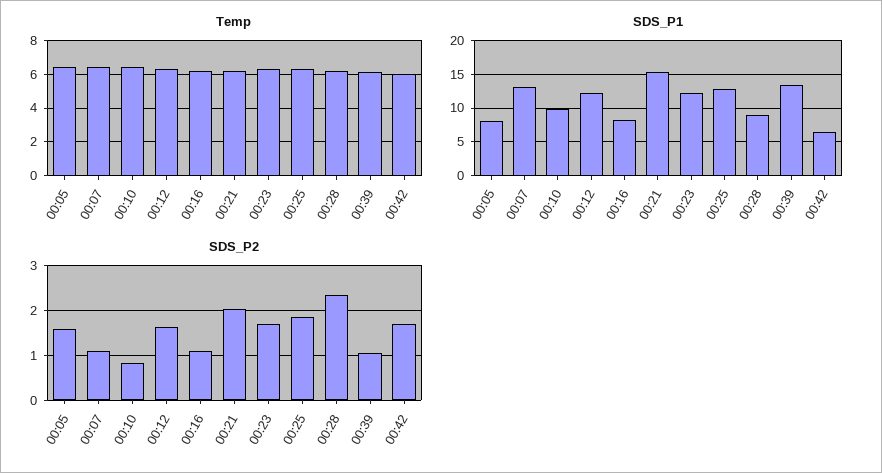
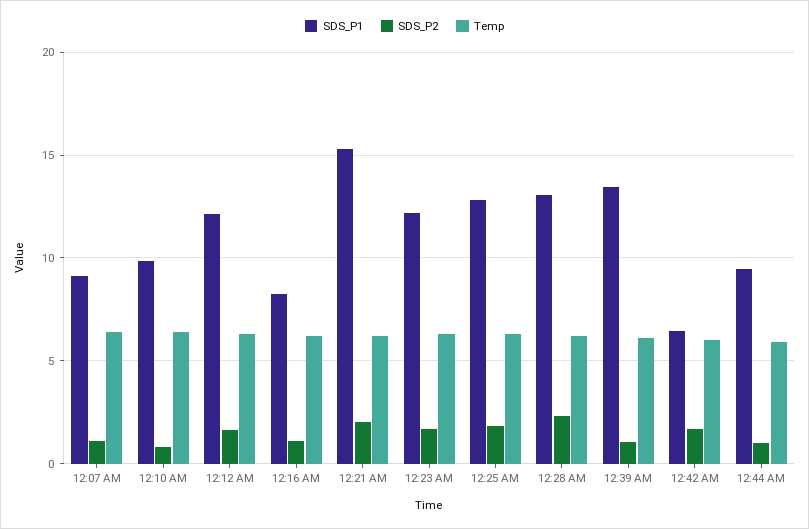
Temp, 00:05: 6.5 -> none
SDS_P1, 00:05: 8 -> none
SDS_P1, 00:07: 13 -> 9
SDS_P1, 00:28: 9 -> 13
SDS_P2, 00:05: 1.6 -> none
SDS_P1, 12:44 AM: none -> 9.5
SDS_P2, 12:44 AM: none -> 1
Temp, 12:44 AM: none -> 6

